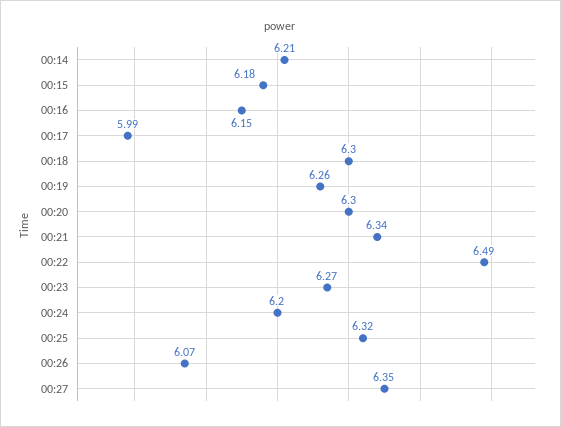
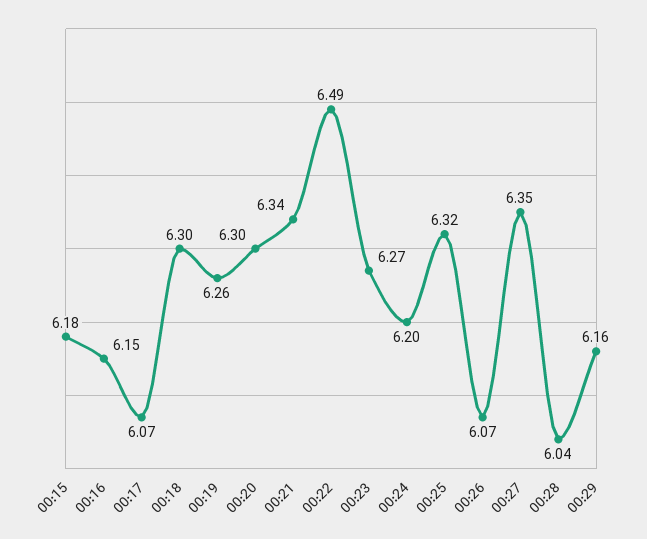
00:14: 6.21 -> none
00:17: 5.99 -> 6.07
00:28: none -> 6.04
00:29: none -> 6.16

